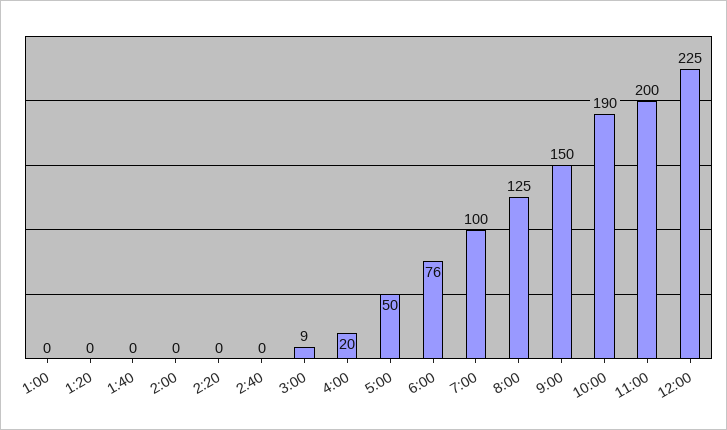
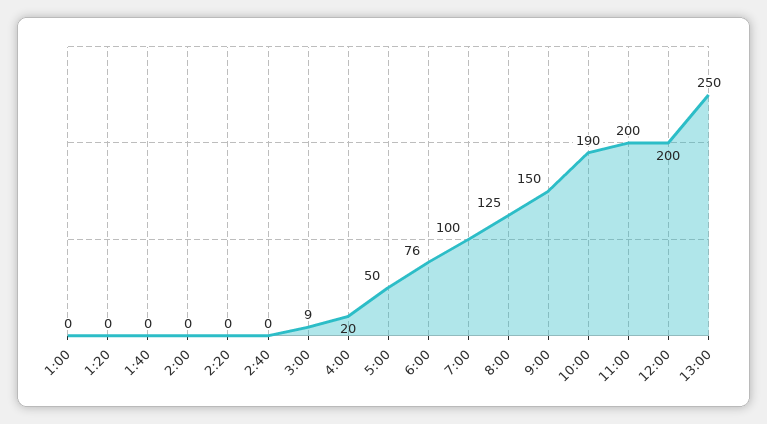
12:00: 225 -> 200
13:00: none -> 250

